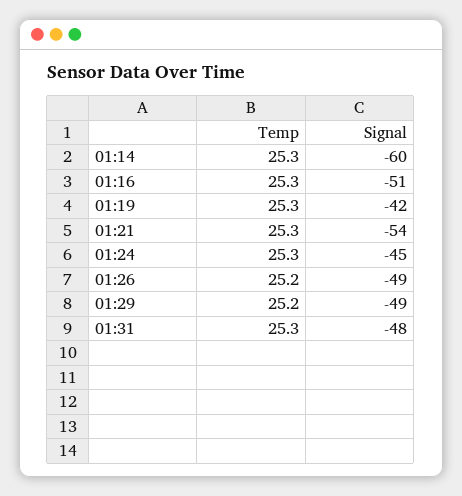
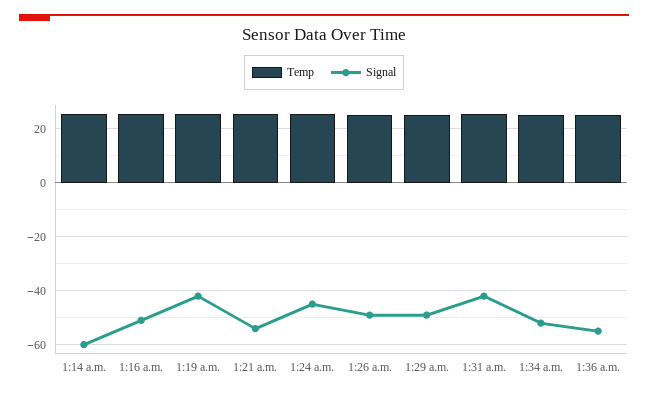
Signal, 01:31: -48 -> -42.5
Temp, 1:34 a.m.: none -> 25
Signal, 1:34 a.m.: none -> -52.5
Temp, 1:36 a.m.: none -> 25
Signal, 1:36 a.m.: none -> -55

